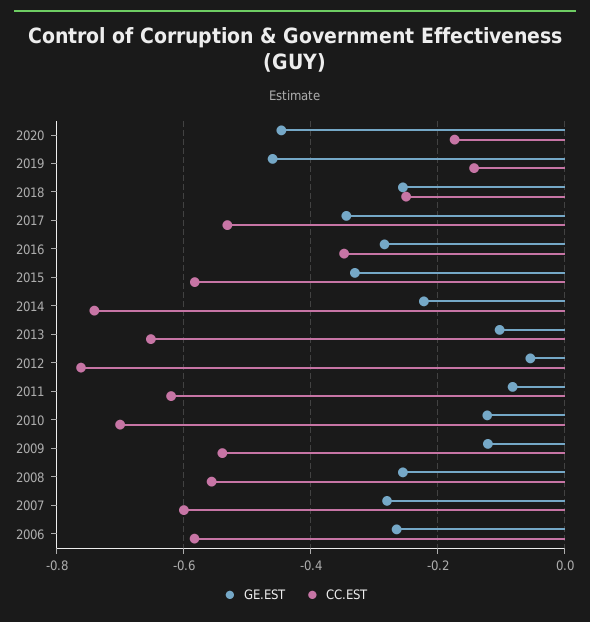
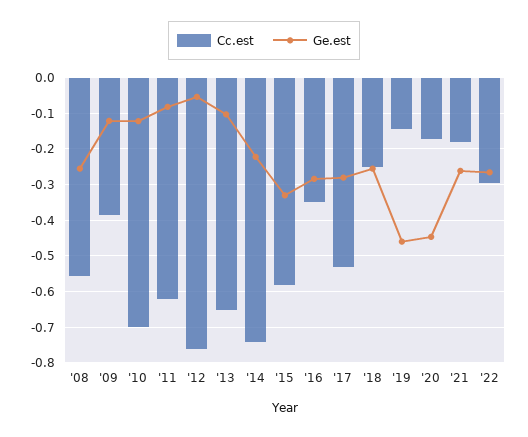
GE.EST, 2017: -0.34 -> -0.28
CC.EST, 2009: -0.54 -> -0.38
GE.EST, 2007: -0.28 -> none
CC.EST, 2007: -0.6 -> none
GE.EST, 2006: -0.26 -> none
CC.EST, 2006: -0.58 -> none
CC.EST, '21: none -> -0.18
GE.EST, '21: none -> -0.26
CC.EST, '22: none -> -0.3
GE.EST, '22: none -> -0.26

